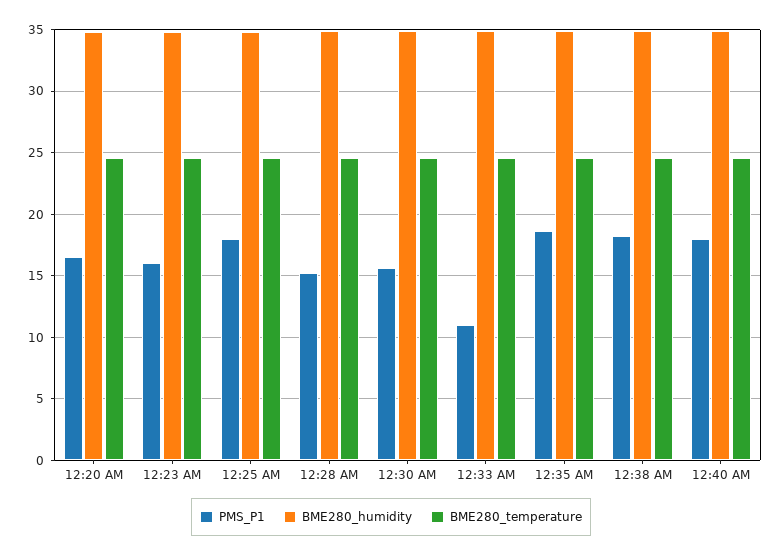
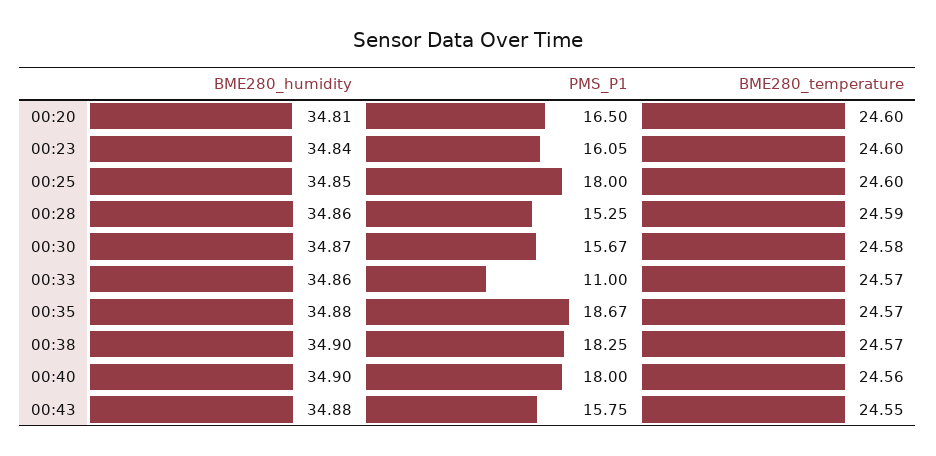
BME280_humidity, 00:43: none -> 34.88
PMS_P1, 00:43: none -> 15.75
BME280_temperature, 00:43: none -> 24.55

